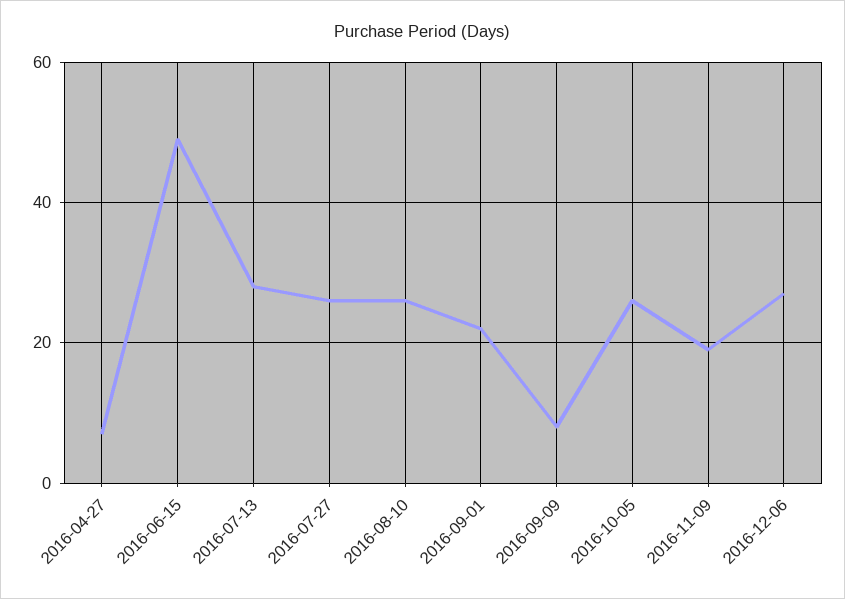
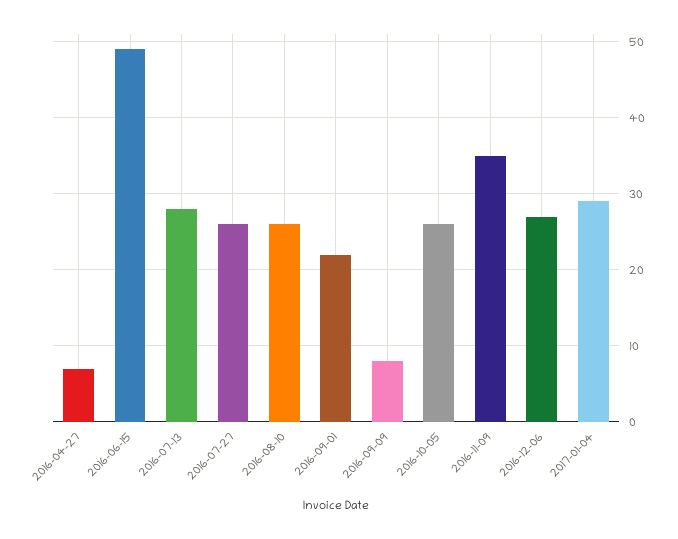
2016-11-09: 20 -> 35
2017-01-04: none -> 29

